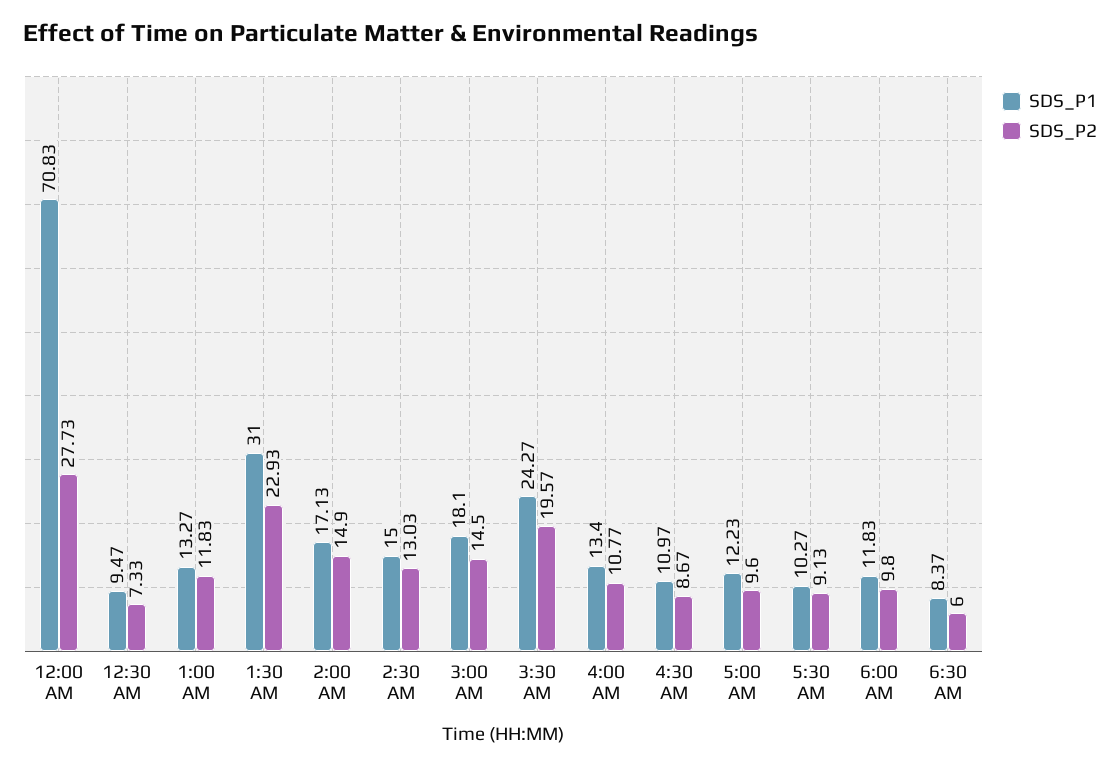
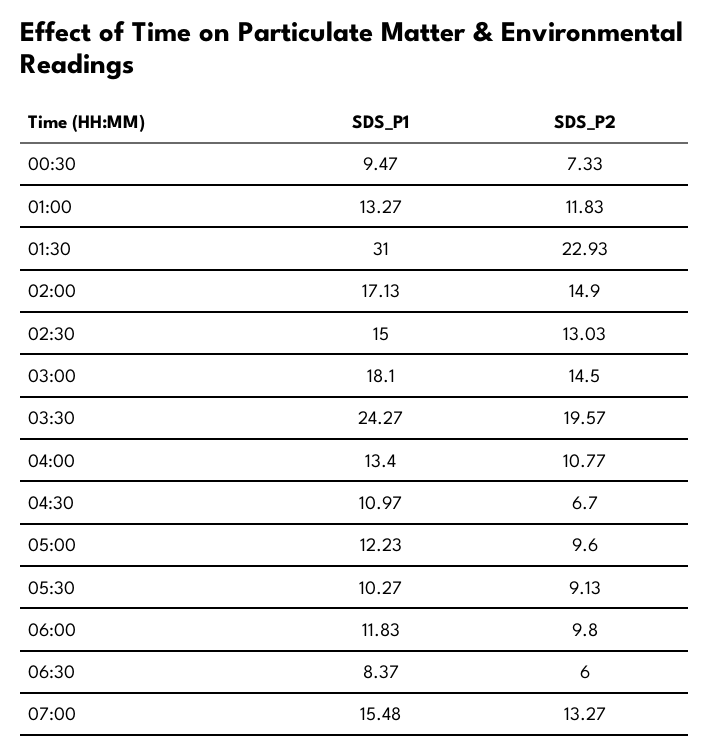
SDS_P1, 12:00 AM: 70.83 -> none
SDS_P2, 12:00 AM: 27.73 -> none
SDS_P2, 4:30 AM: 8.67 -> 6.7
SDS_P1, 07:00: none -> 15.48
SDS_P2, 07:00: none -> 13.27

